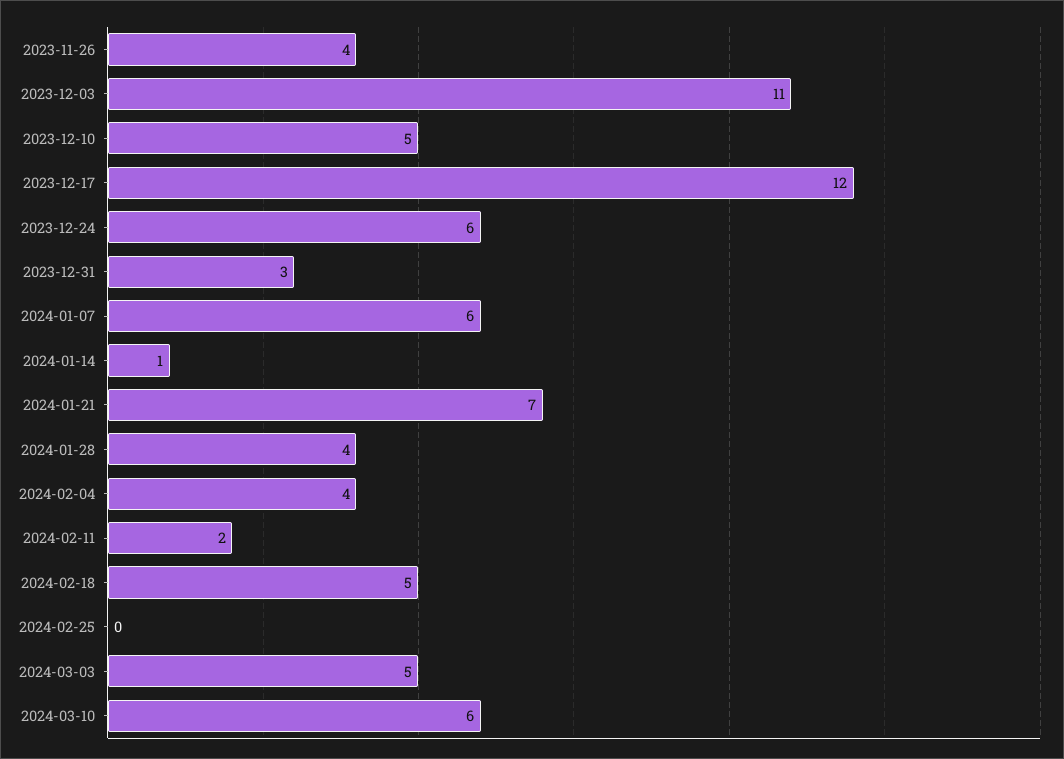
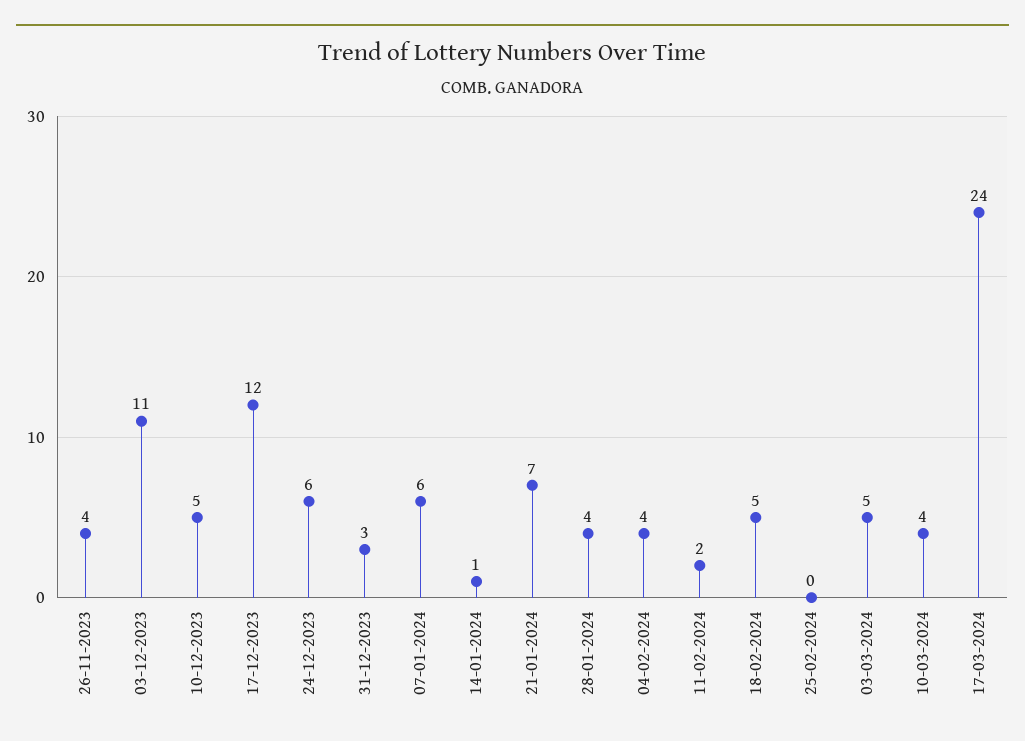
2024-03-10: 6 -> 4
17-03-2024: none -> 24

